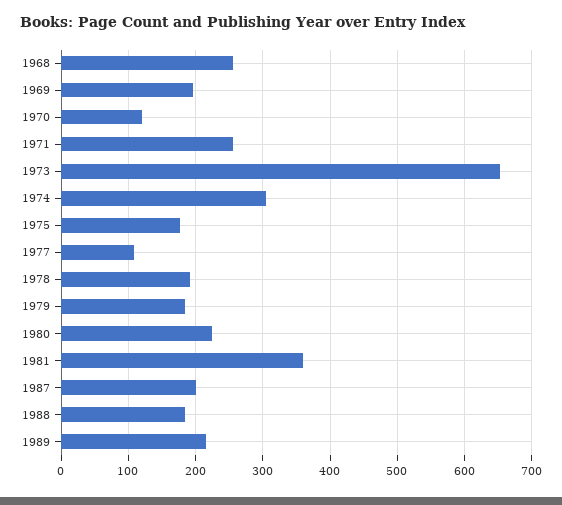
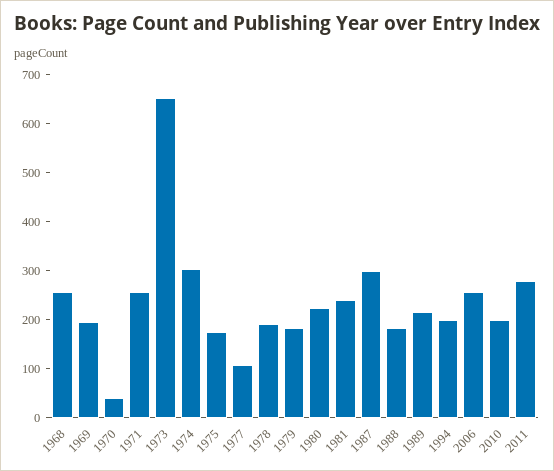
1970: 120 -> 40
1981: 360 -> 240
1987: 200 -> 300
1994: none -> 200
2006: none -> 260
2010: none -> 200
2011: none -> 280

